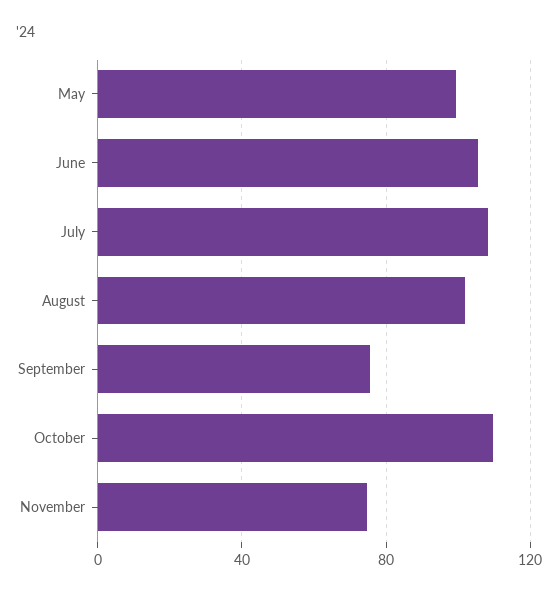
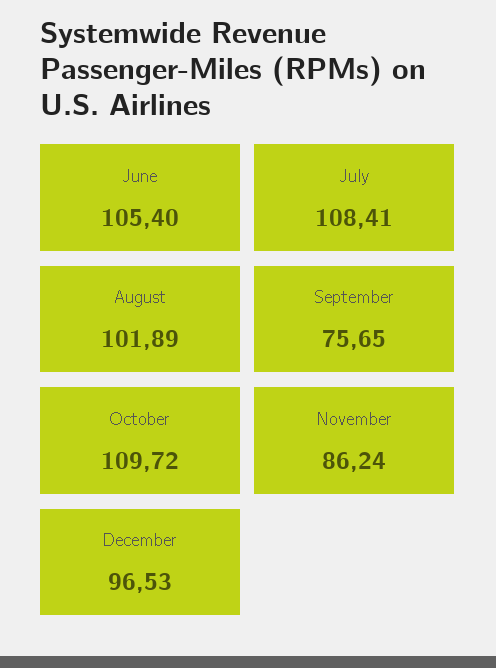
May: 100 -> none
November: 75 -> 86.24
December: none -> 96.53

